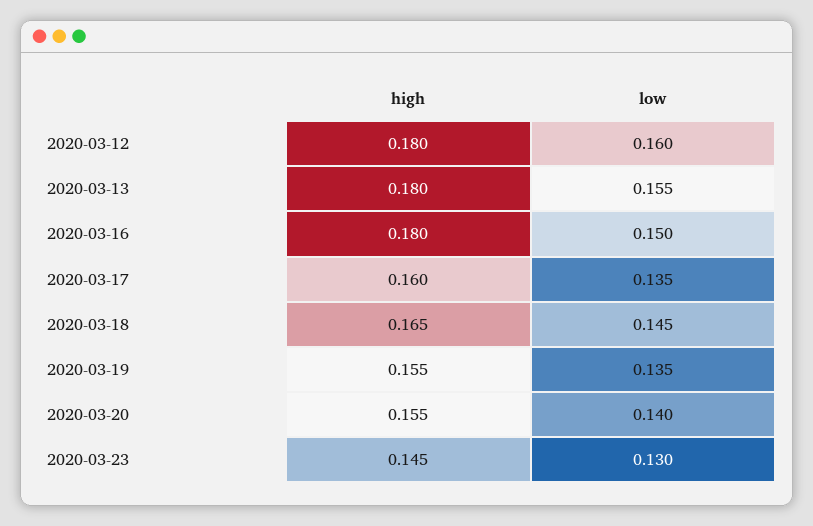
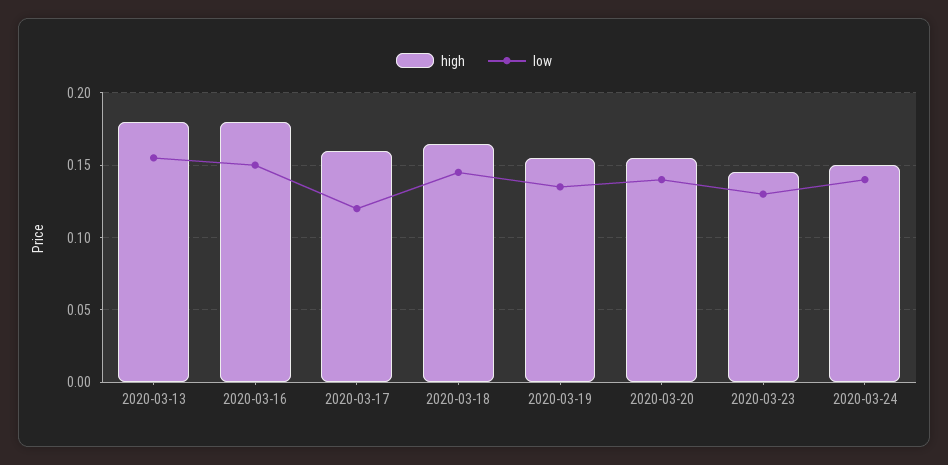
high, 2020-03-12: 0.18 -> none
low, 2020-03-12: 0.16 -> none
low, 2020-03-17: 0.135 -> 0.12
high, 2020-03-24: none -> 0.15
low, 2020-03-24: none -> 0.14

